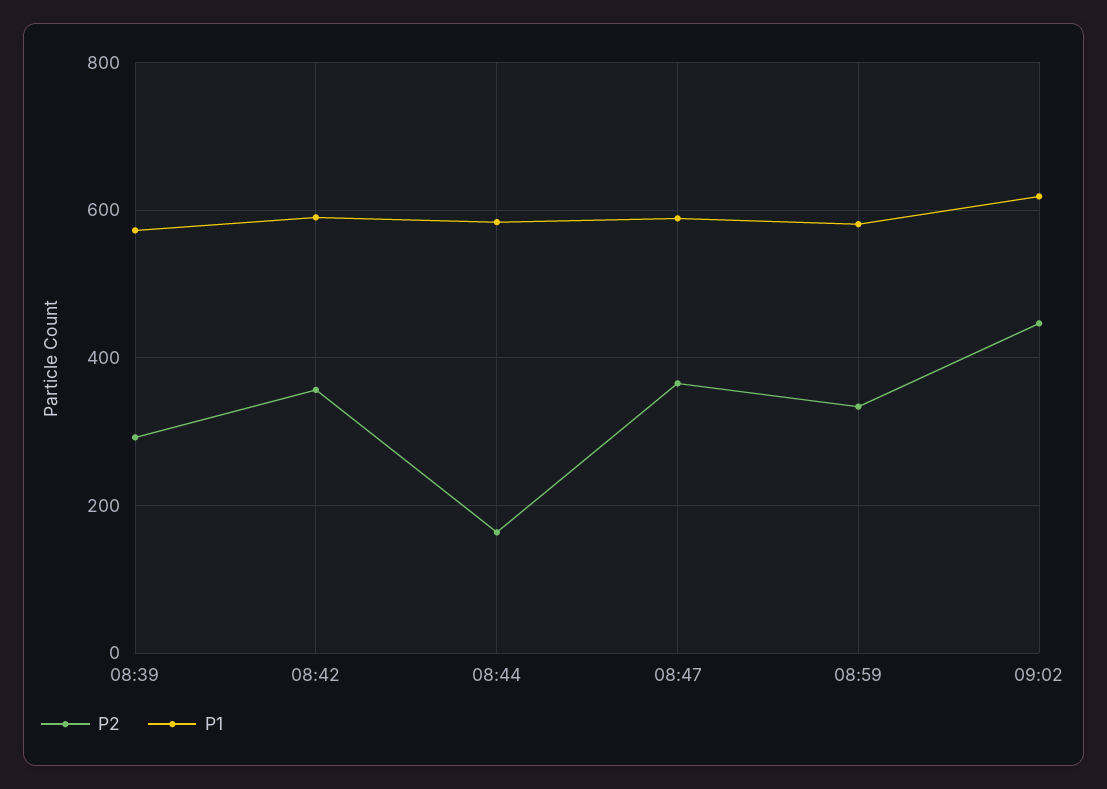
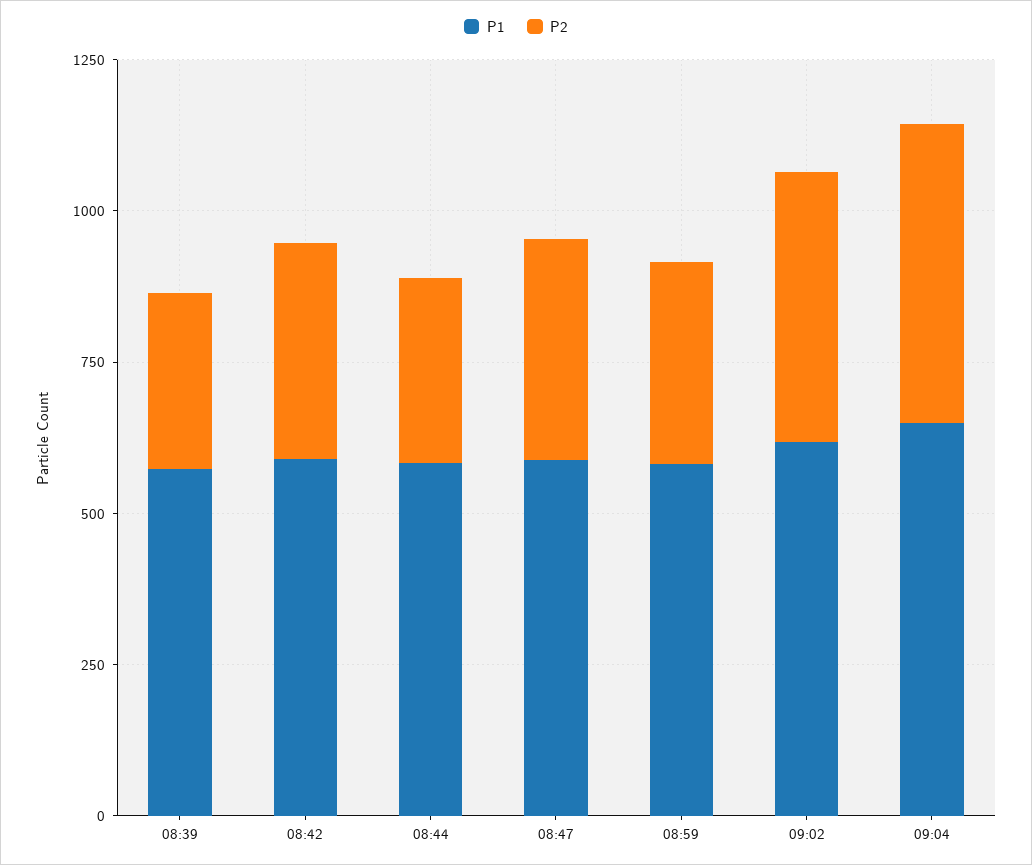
P2, 08:44: 160 -> 300
P1, 09:04: none -> 650
P2, 09:04: none -> 500

